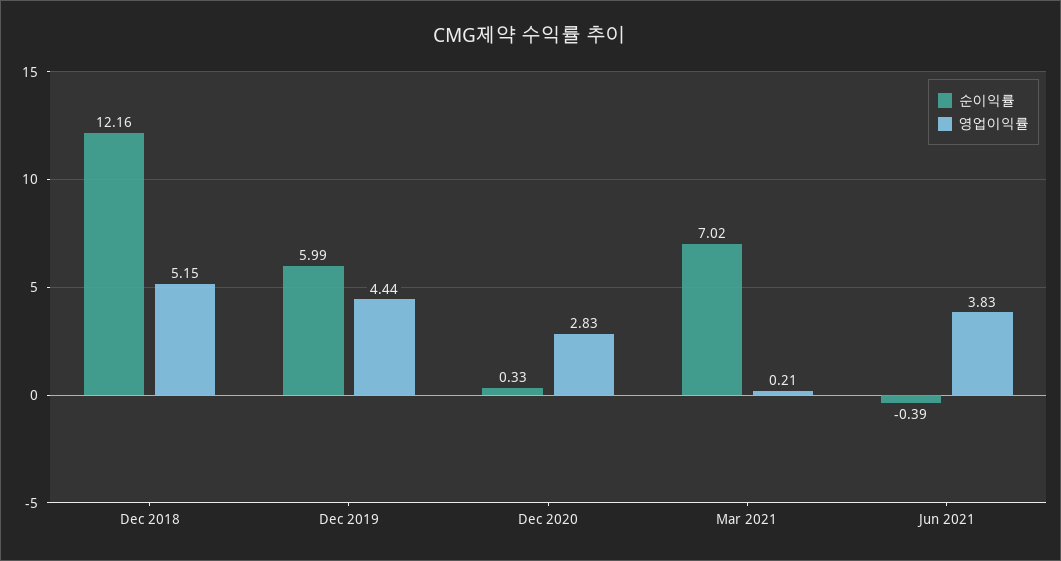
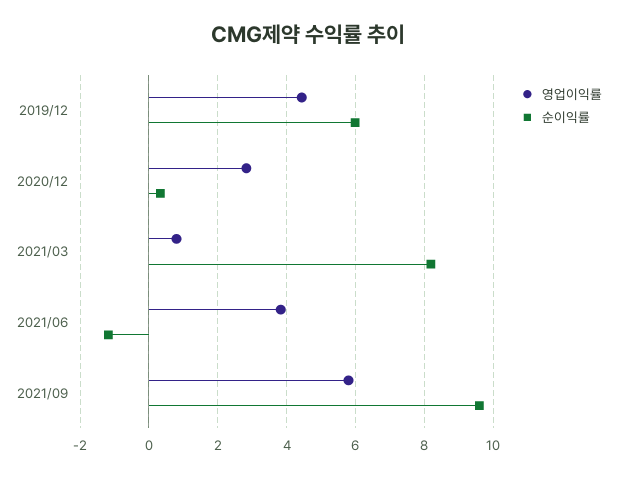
순이익률, Dec 2018: 12.16 -> none
영업이익률, Dec 2018: 5.15 -> none
순이익률, Mar 2021: 7.02 -> 8.2
영업이익률, Mar 2021: 0.21 -> 0.8
순이익률, Jun 2021: -0.39 -> -1.2
영업이익률, 2021/09: none -> 5.8
순이익률, 2021/09: none -> 9.6

